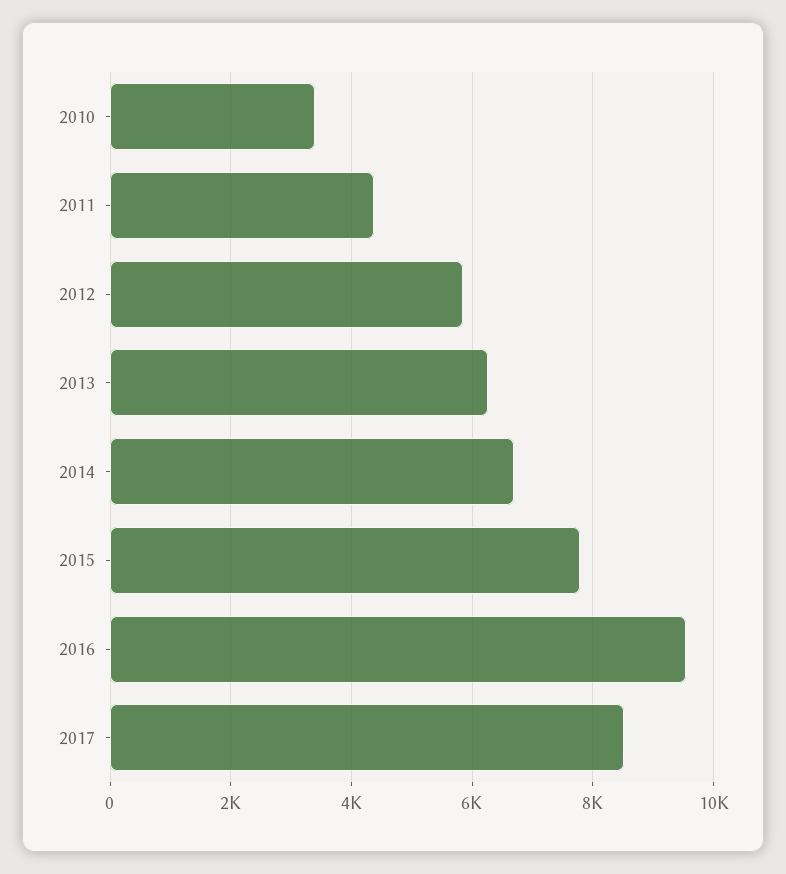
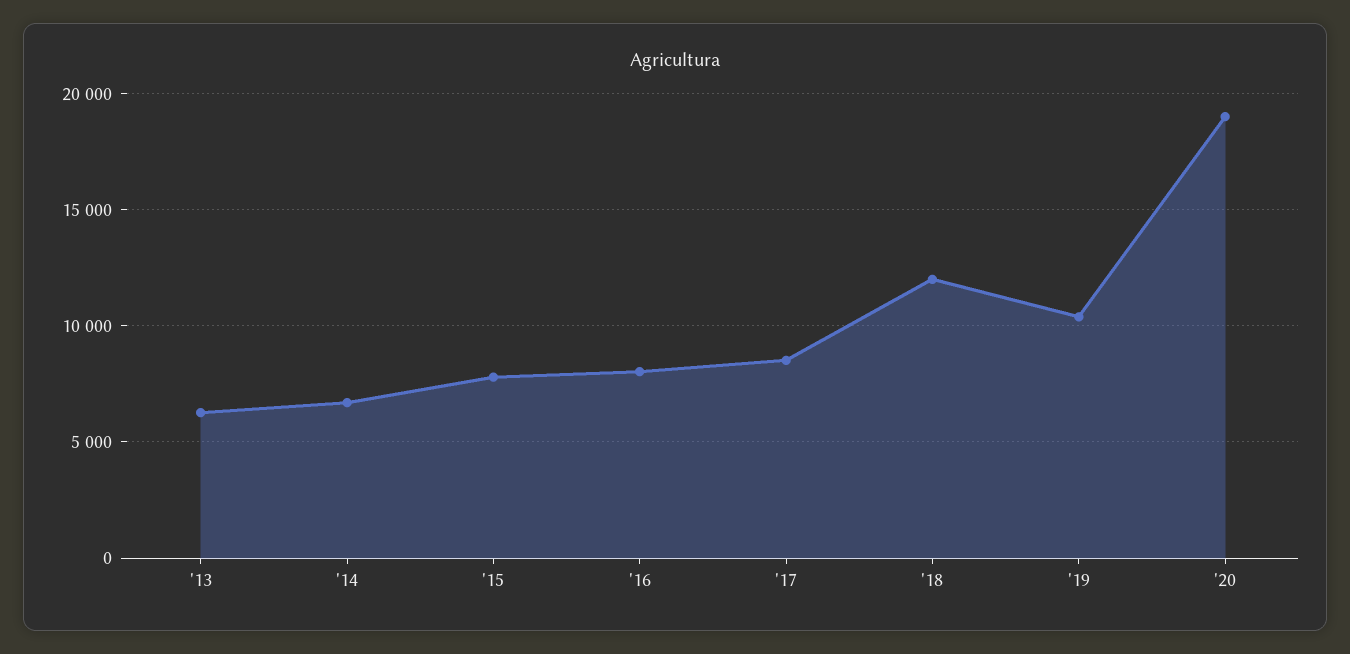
2010: 3400 -> none
2011: 4400 -> none
2012: 5800 -> none
2016: 9600 -> 8000
'18: none -> 12000
'19: none -> 10500
'20: none -> 19000

